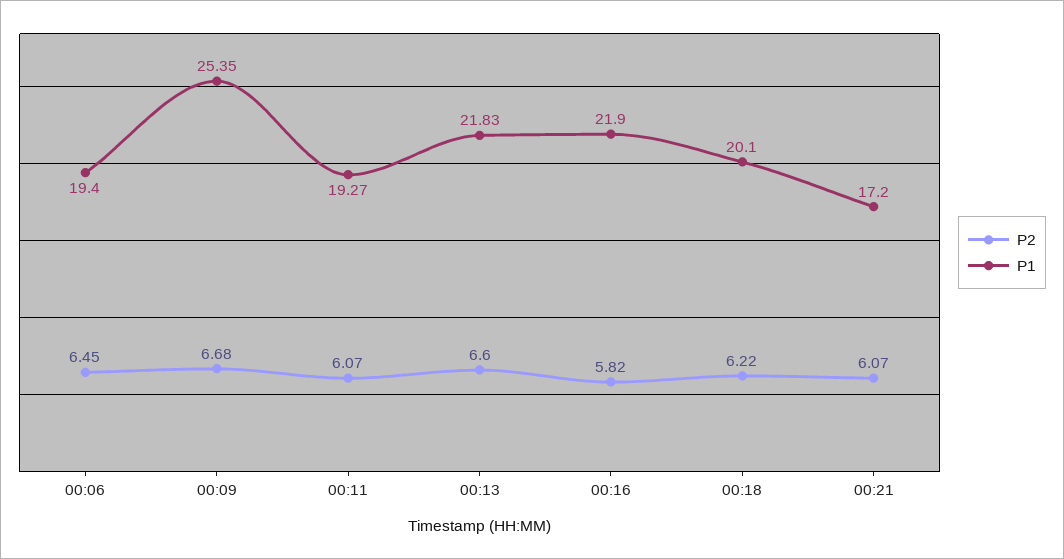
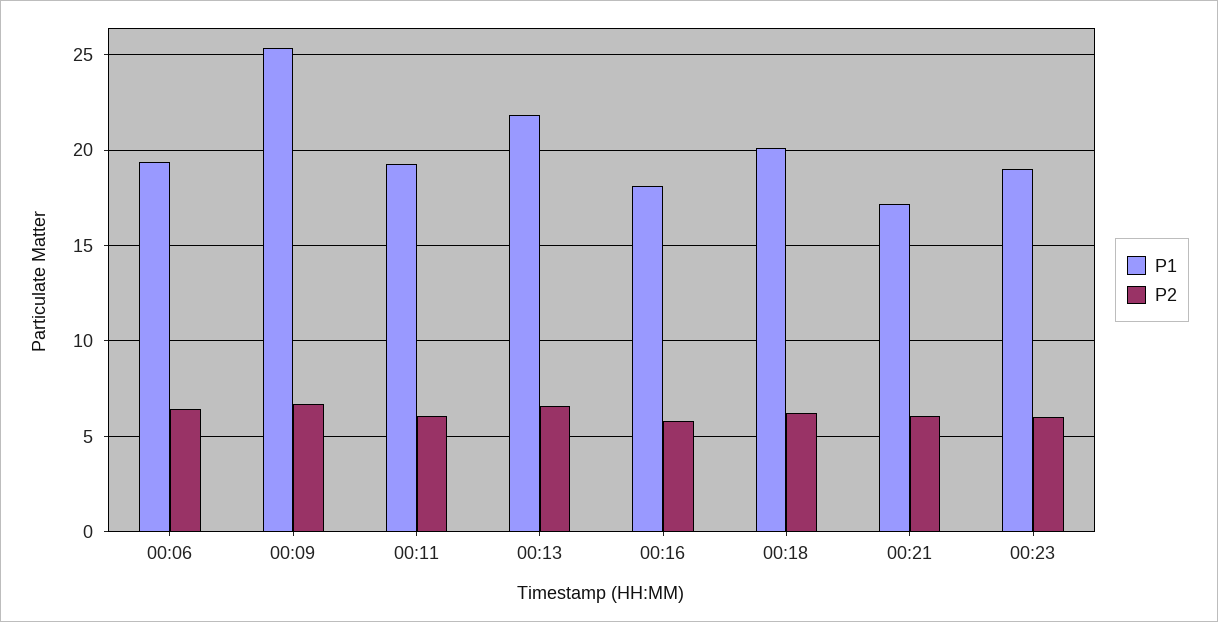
P1, 00:16: 21.9 -> 18
P1, 00:23: none -> 19
P2, 00:23: none -> 6

